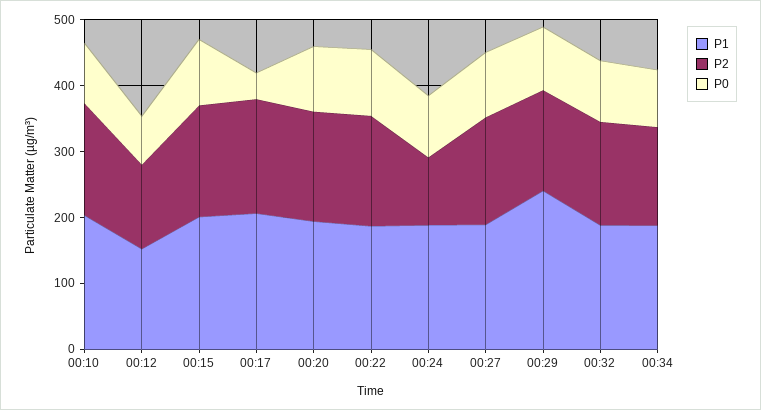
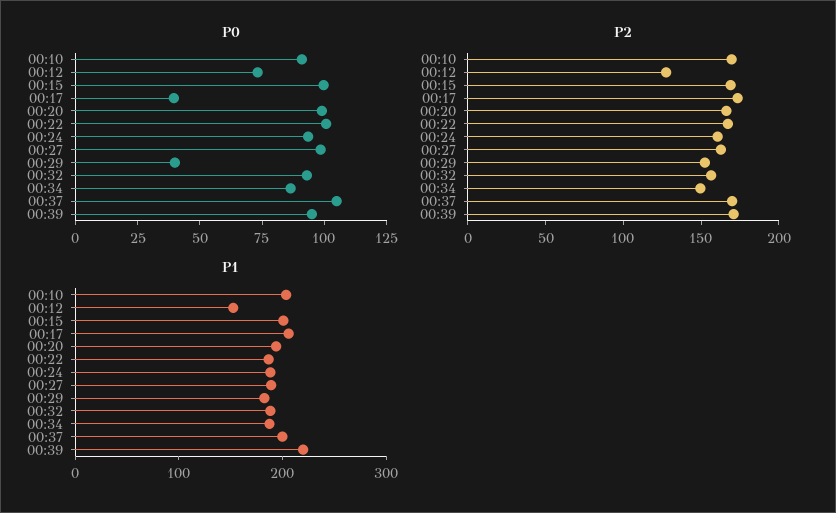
P2, 00:24: 100 -> 160
P1, 00:29: 240 -> 180
P0, 00:29: 100 -> 40
P0, 00:37: none -> 105
P0, 00:39: none -> 95
P2, 00:37: none -> 170
P2, 00:39: none -> 170
P1, 00:37: none -> 200
P1, 00:39: none -> 220

